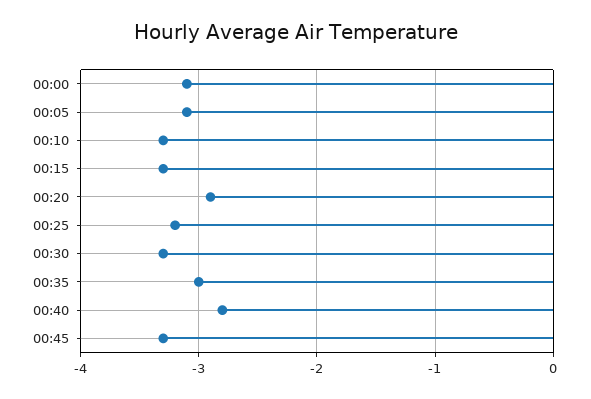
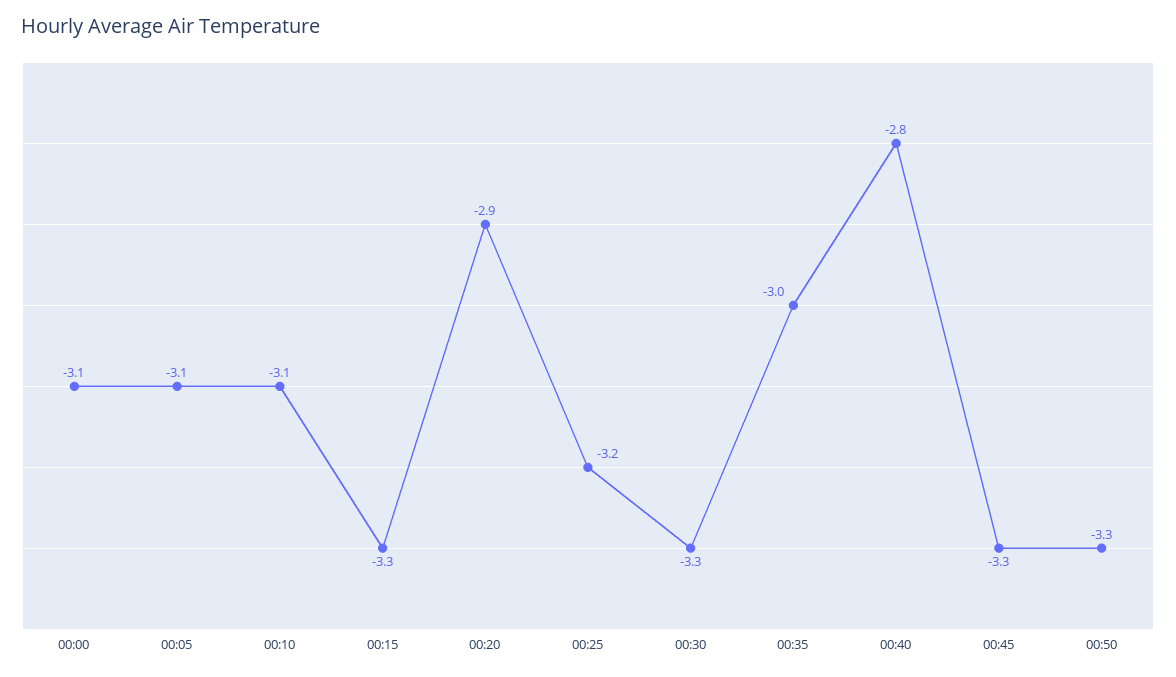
00:10: -3.3 -> -3.1
00:50: none -> -3.3

